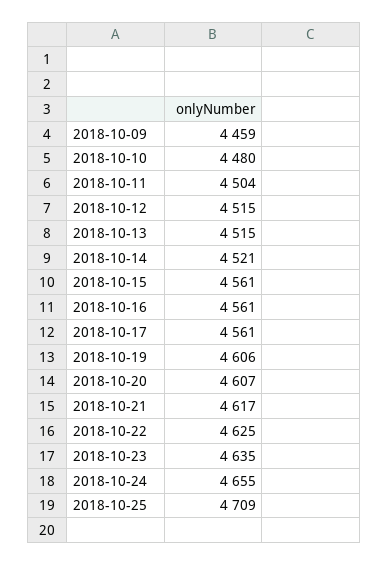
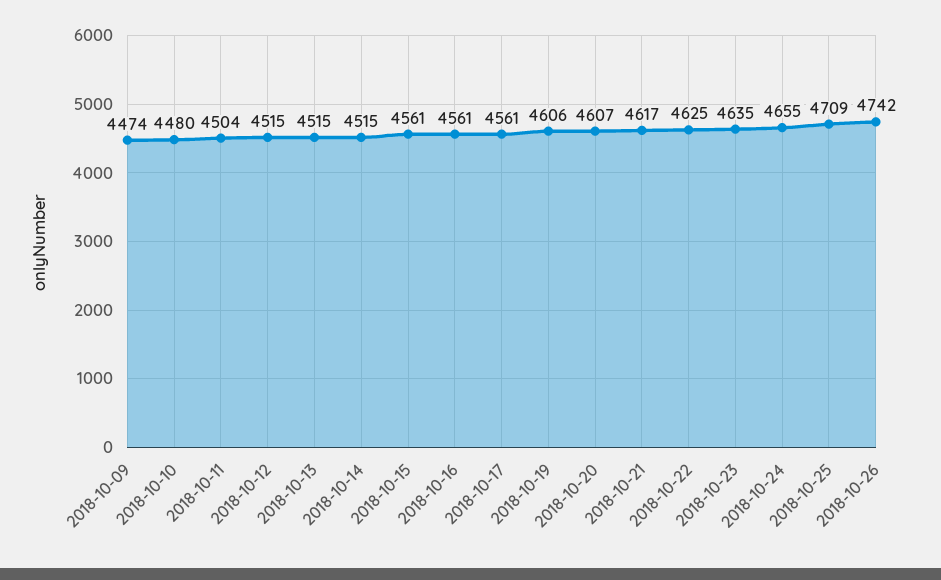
2018-10-09: 4459 -> 4474
2018-10-14: 4521 -> 4515
2018-10-26: none -> 4742

